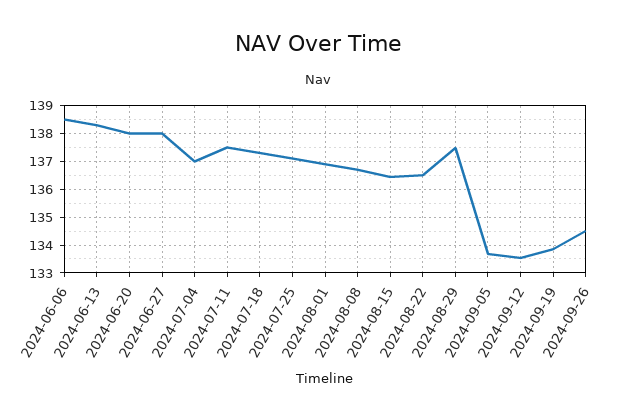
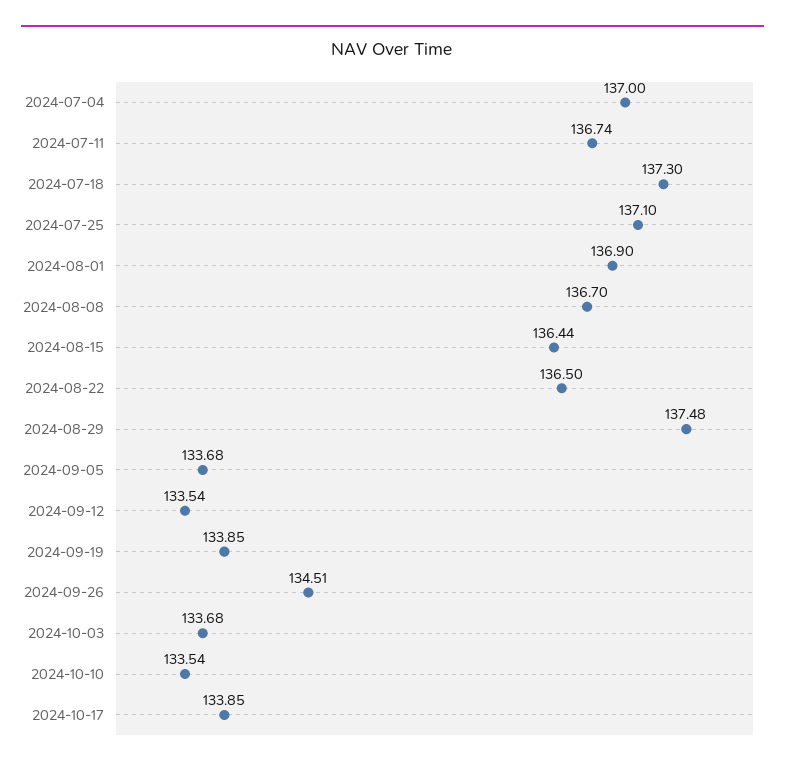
2024-06-06: 138.5 -> none
2024-06-13: 138.25 -> none
2024-06-20: 138 -> none
2024-06-27: 138 -> none
2024-07-11: 137.5 -> 136.74
2024-10-03: none -> 133.68
2024-10-10: none -> 133.54
2024-10-17: none -> 133.85

